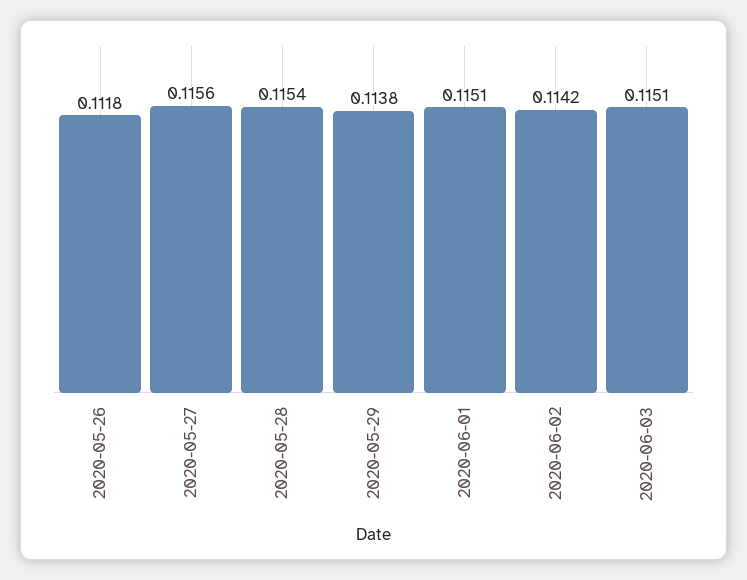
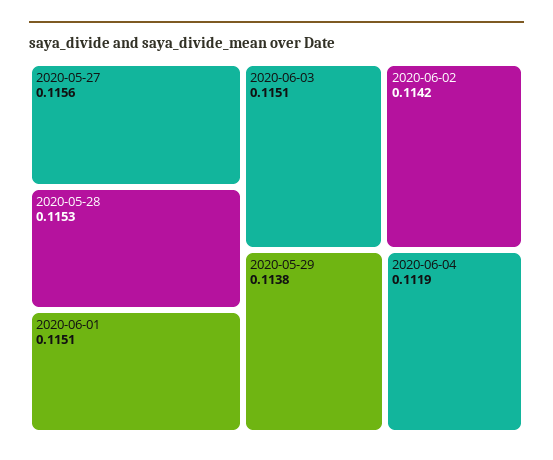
2020-05-26: 0.1118 -> none
2020-05-28: 0.1154 -> 0.1153
2020-06-04: none -> 0.1119

